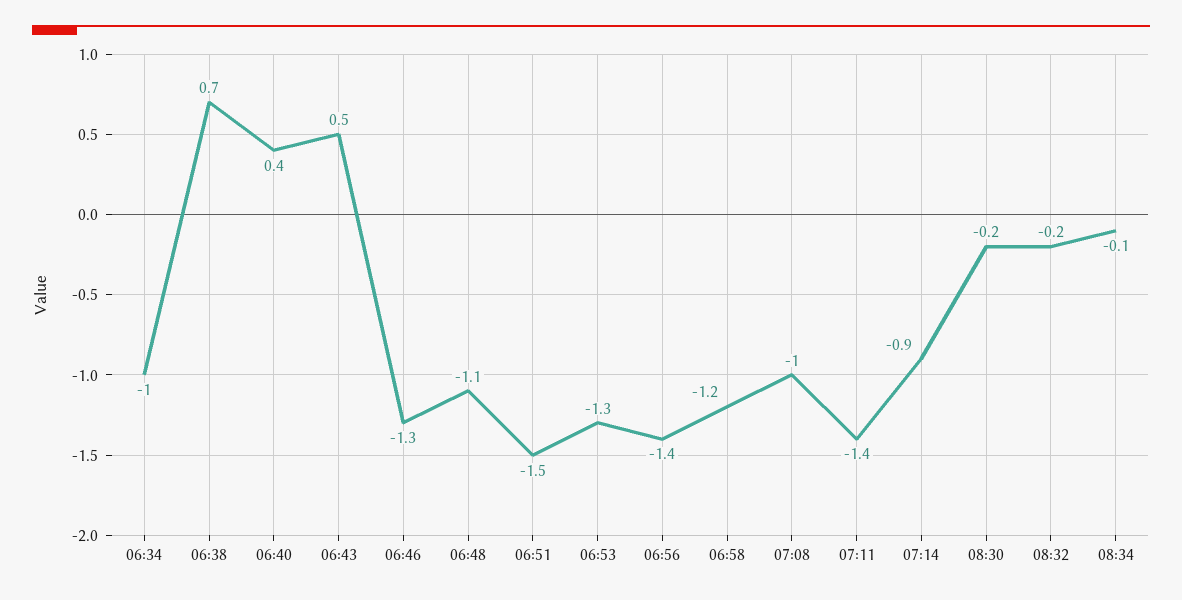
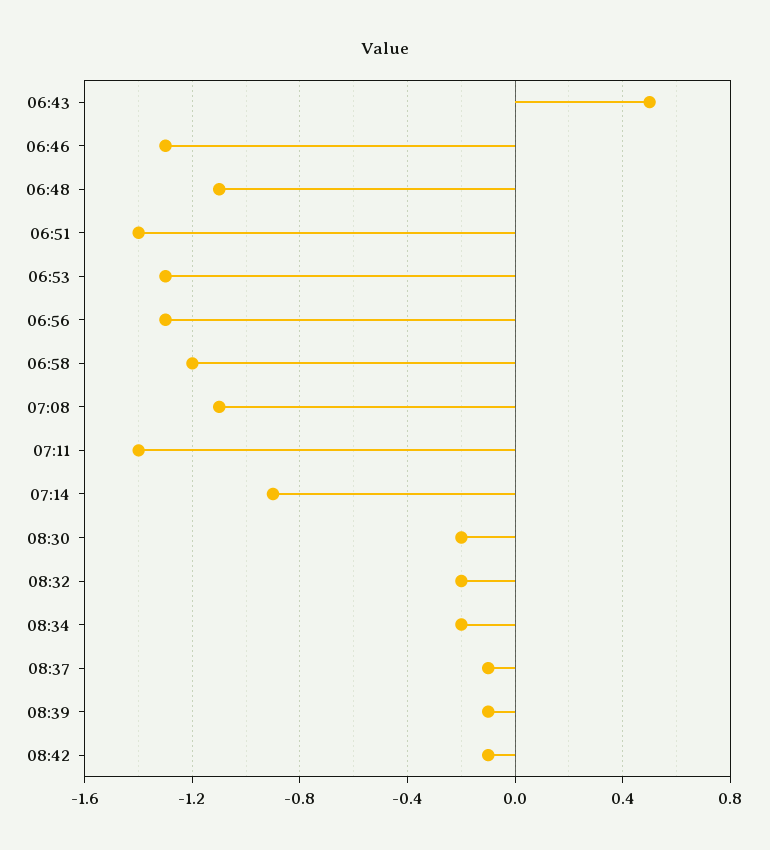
06:34: -1 -> none
06:38: 0.7 -> none
06:40: 0.4 -> none
06:51: -1.5 -> -1.4
06:56: -1.4 -> -1.3
07:08: -1 -> -1.1
08:34: -0.1 -> -0.2
08:37: none -> -0.1
08:39: none -> -0.1
08:42: none -> -0.1

